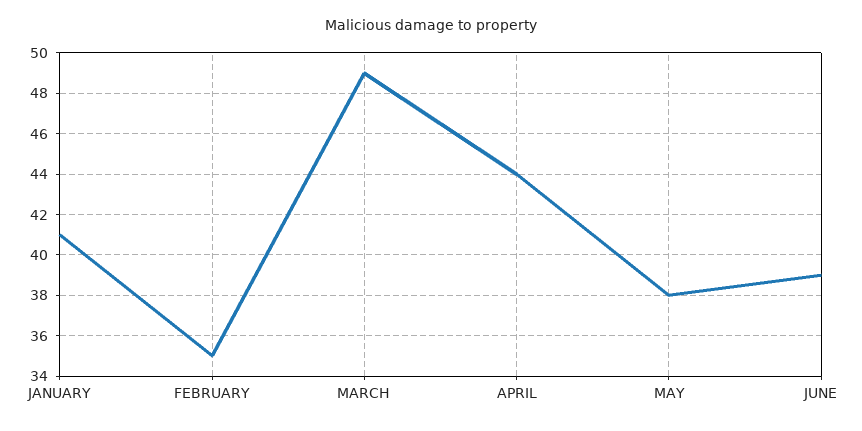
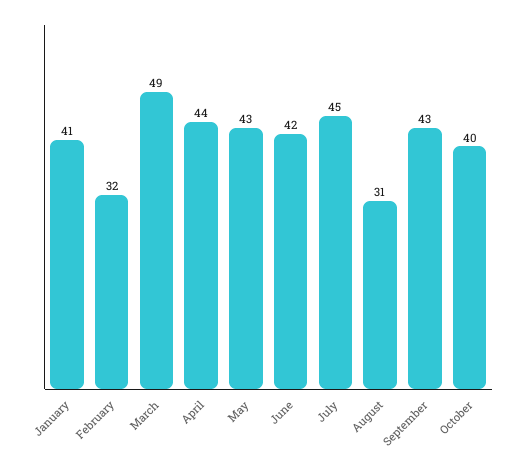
FEBRUARY: 35 -> 32
MAY: 38 -> 43
JUNE: 39 -> 42
July: none -> 45
August: none -> 31
September: none -> 43
October: none -> 40

